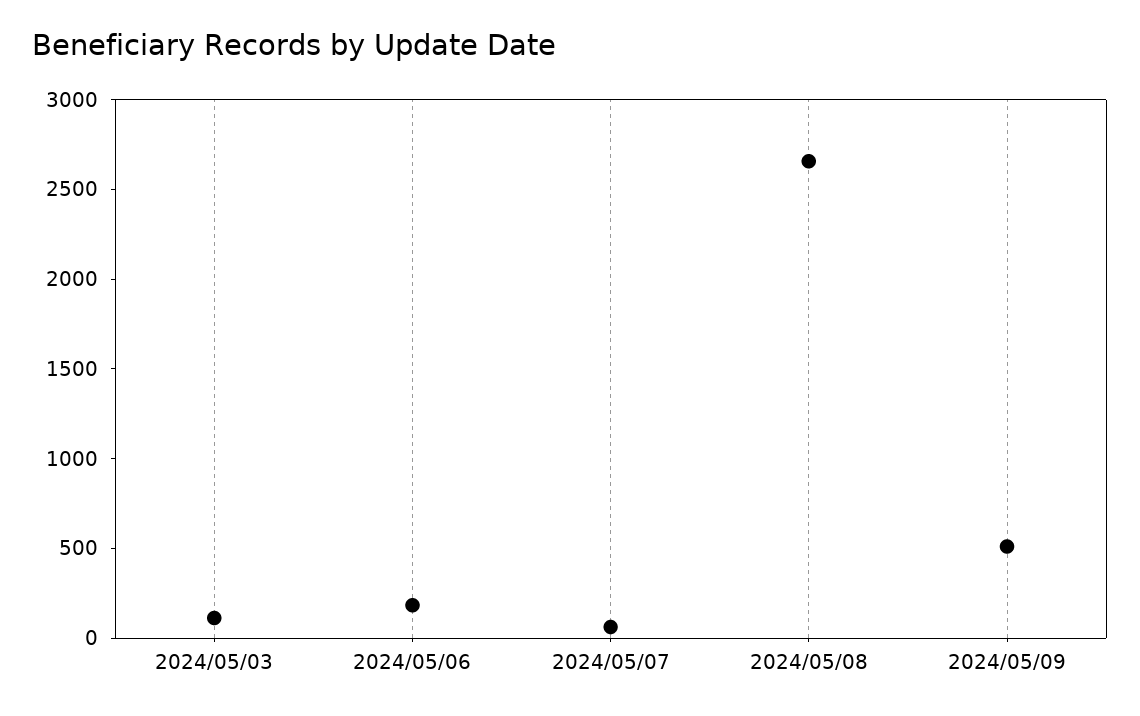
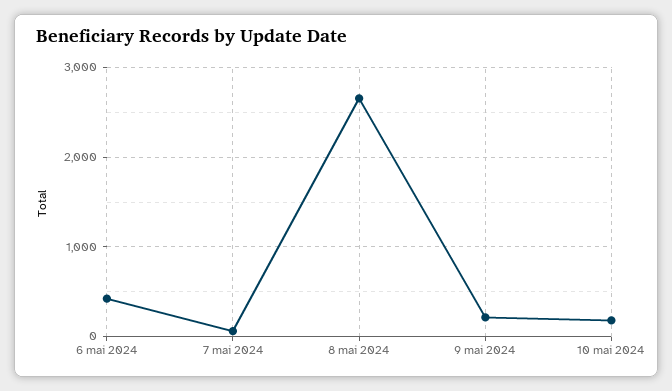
2024/05/03: 100 -> none
2024/05/06: 200 -> 400
2024/05/09: 500 -> 200
10 mai 2024: none -> 200

